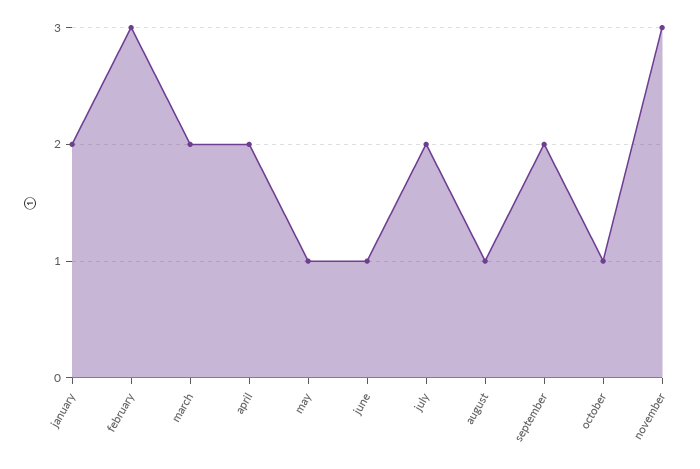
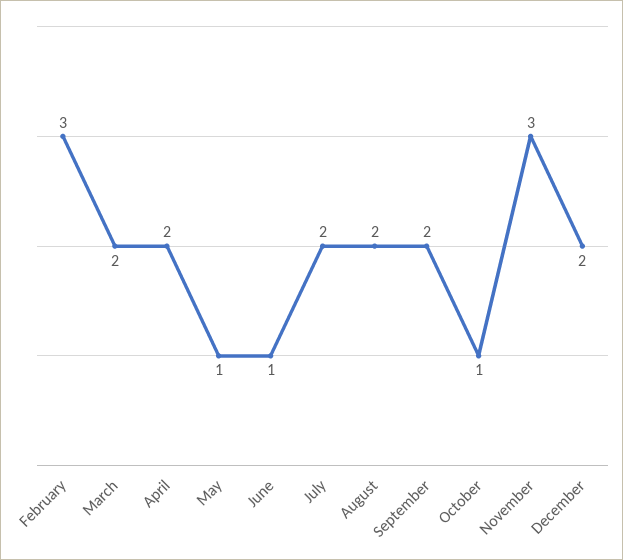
january: 2 -> none
august: 1 -> 2
December: none -> 2

